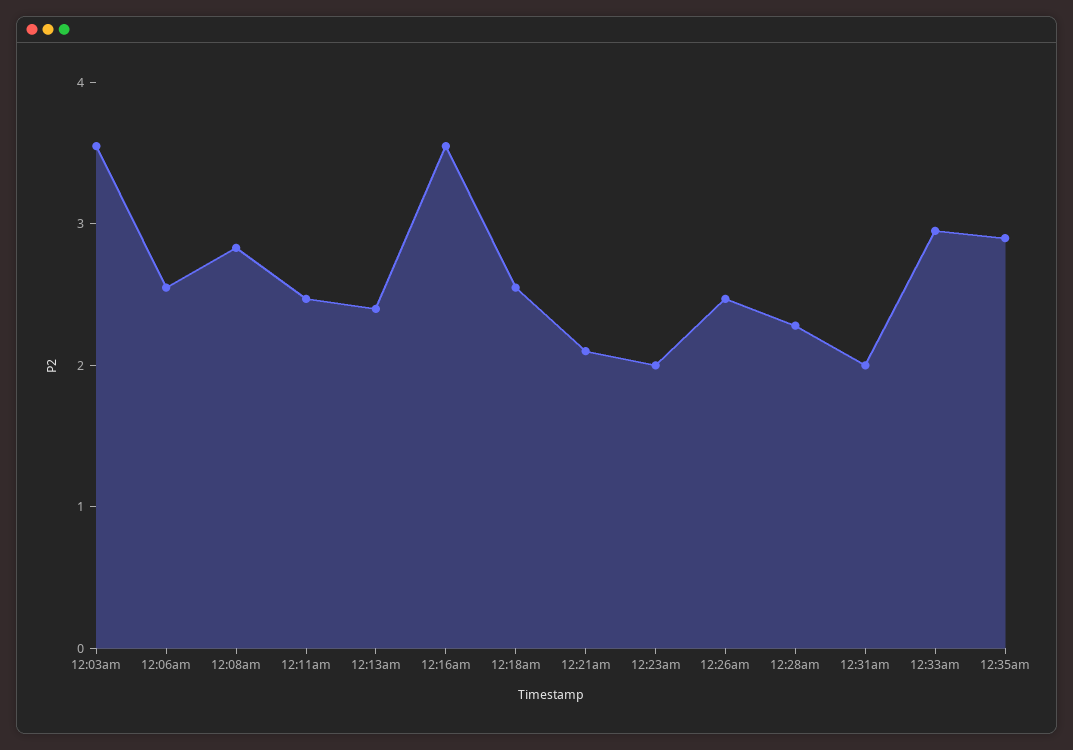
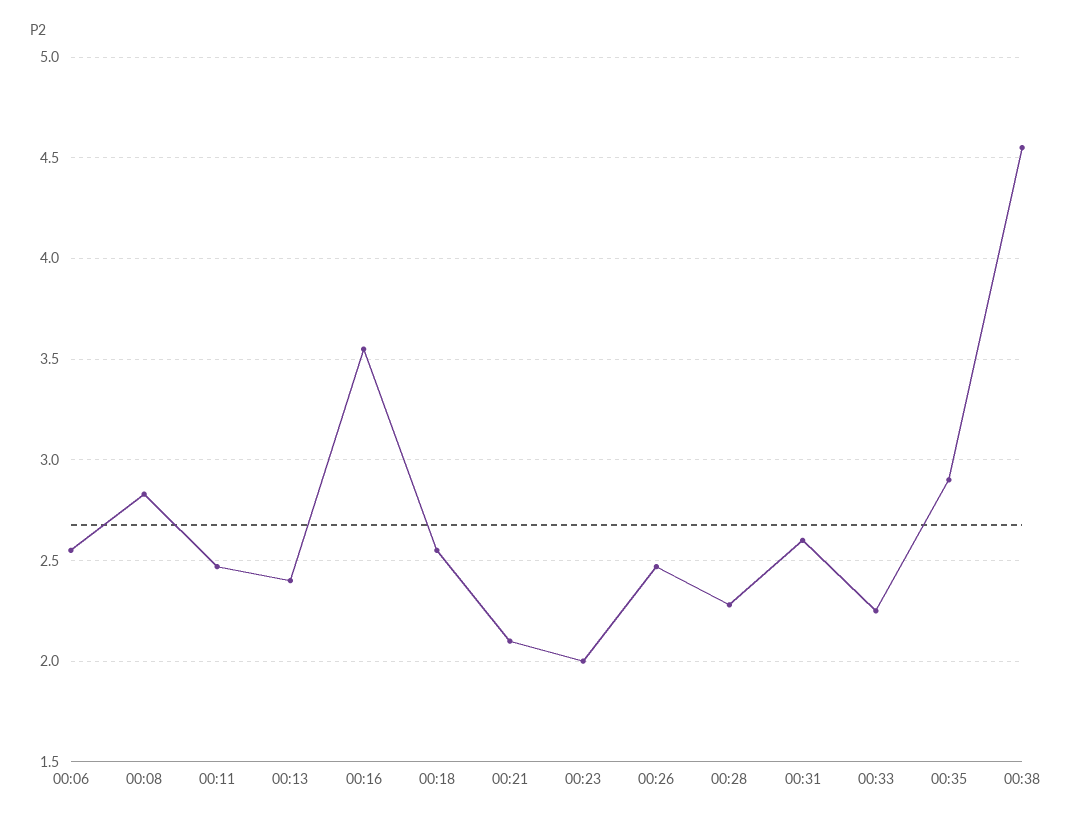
12:03am: 3.6 -> none
12:31am: 2 -> 2.6
12:33am: 3 -> 2.25
00:38: none -> 4.55

